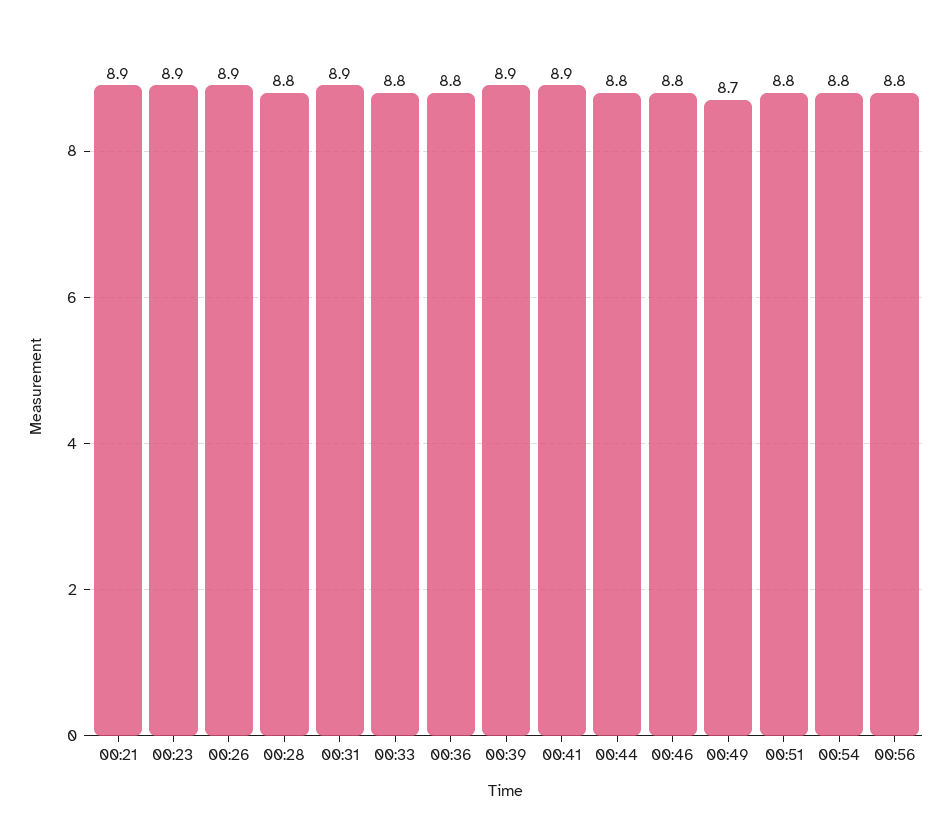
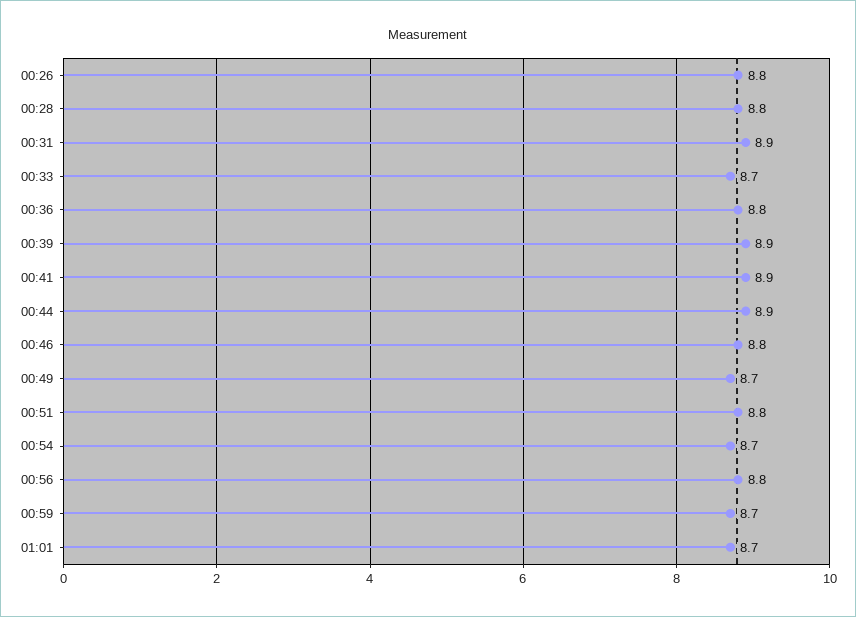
00:21: 8.9 -> none
00:23: 8.9 -> none
00:26: 8.9 -> 8.8
00:33: 8.8 -> 8.7
00:44: 8.8 -> 8.9
00:54: 8.8 -> 8.7
00:59: none -> 8.7
01:01: none -> 8.7

